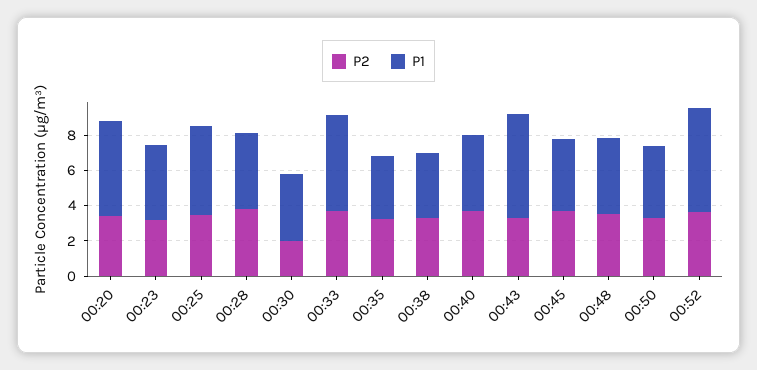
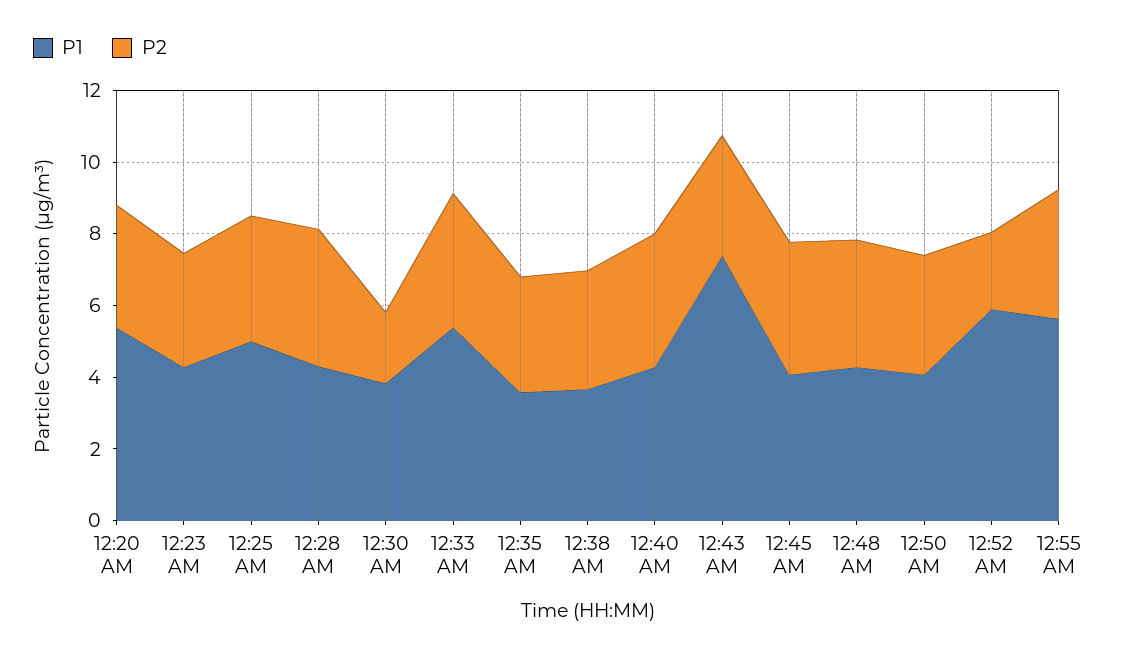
P1, 00:43: 6 -> 7.5
P2, 00:52: 3.5 -> 2
P1, 12:55 AM: none -> 5.5
P2, 12:55 AM: none -> 3.5

